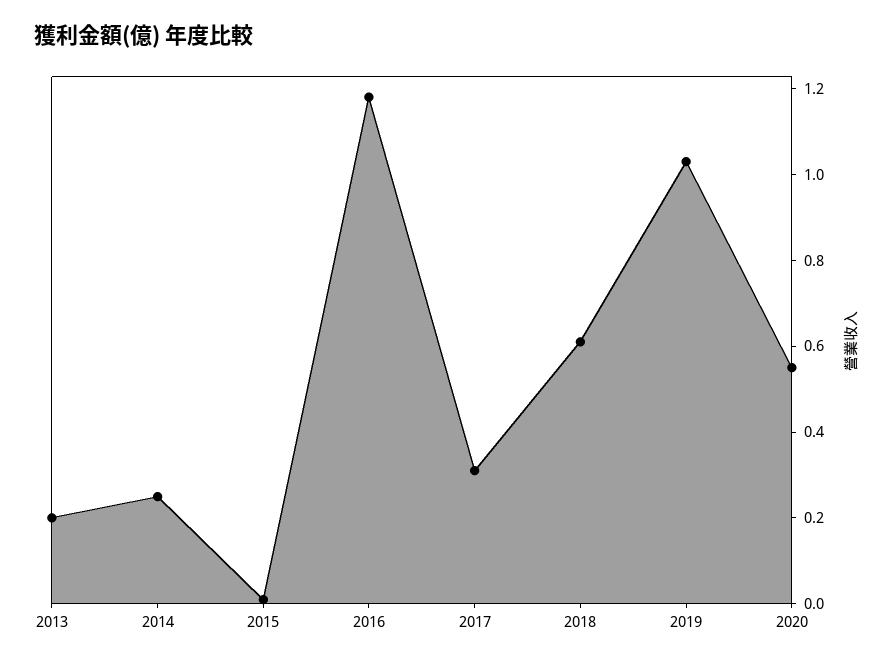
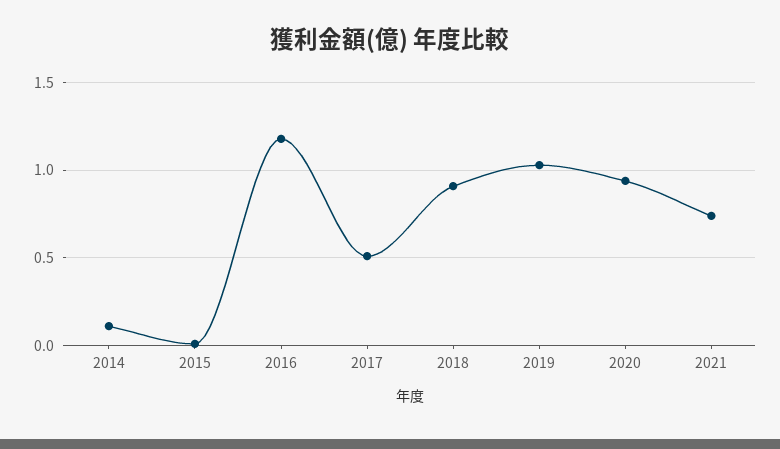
2013: 0.2 -> none
2014: 0.25 -> 0.1
2017: 0.3 -> 0.5
2018: 0.6 -> 0.9
2020: 0.55 -> 0.95
2021: none -> 0.75

